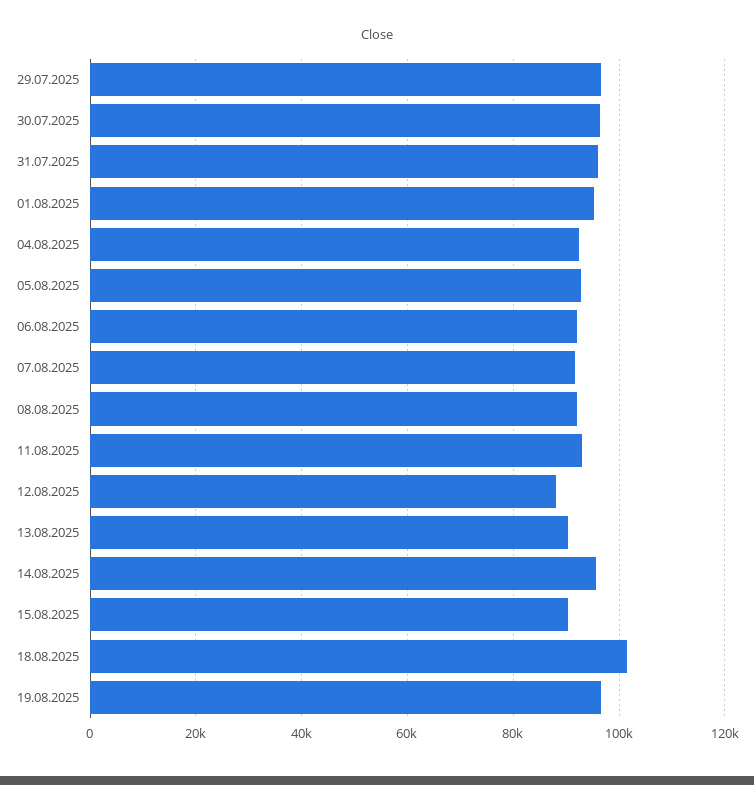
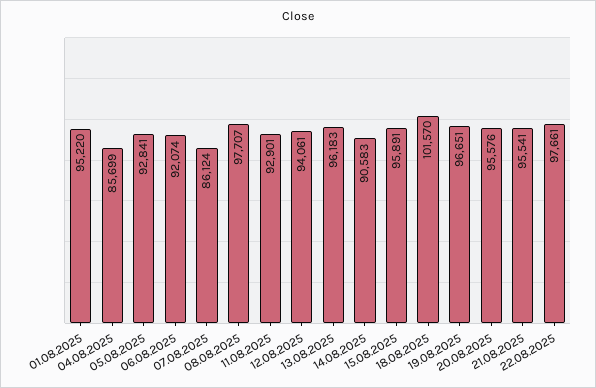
29.07.2025: 96000 -> none
30.07.2025: 96000 -> none
31.07.2025: 96000 -> none
04.08.2025: 92000 -> 85699
07.08.2025: 92000 -> 86124
08.08.2025: 92000 -> 97707
12.08.2025: 88000 -> 94061
13.08.2025: 90000 -> 96183
14.08.2025: 96000 -> 90583
15.08.2025: 90000 -> 95891
20.08.2025: none -> 95576
21.08.2025: none -> 95541
22.08.2025: none -> 97661

